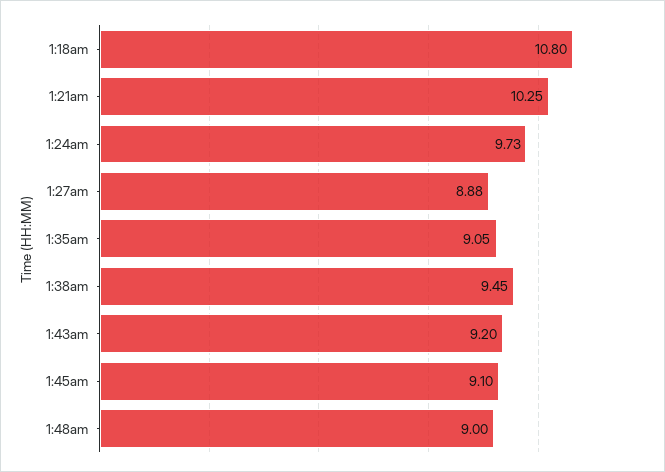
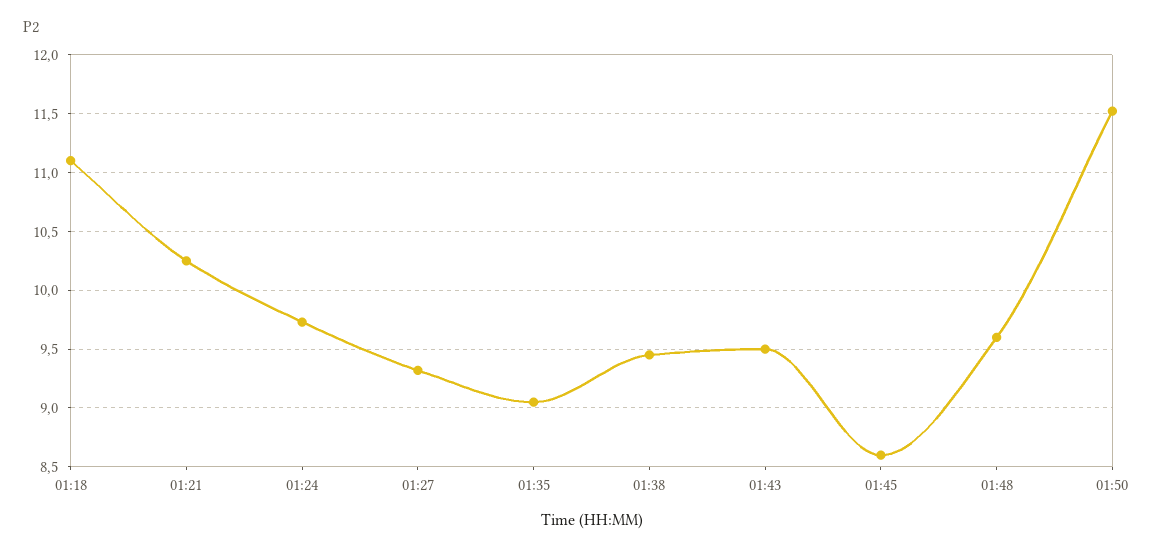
1:18am: 10.8 -> 11.1
1:27am: 8.88 -> 9.3
1:43am: 9.2 -> 9.5
1:45am: 9.1 -> 8.6
1:48am: 9 -> 9.6
01:50: none -> 11.5

